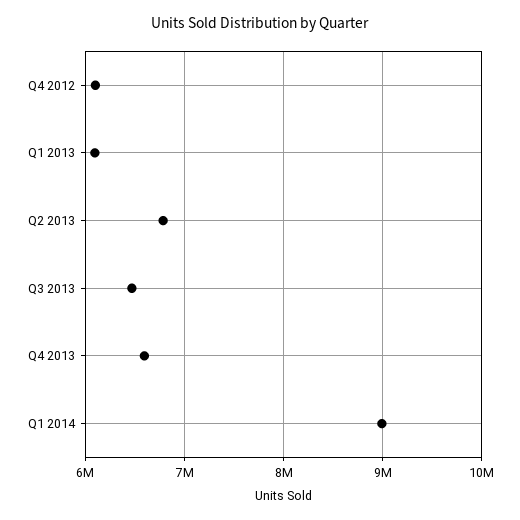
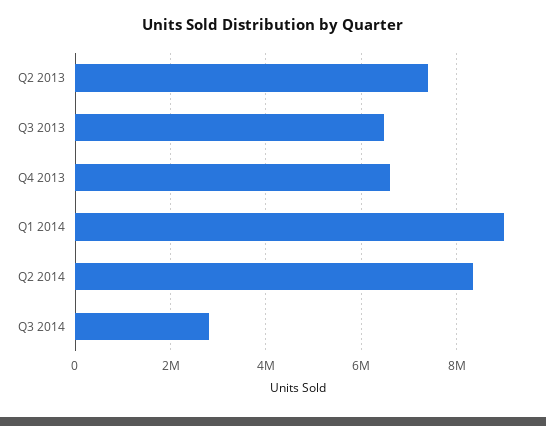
Q4 2012: 6100000 -> none
Q1 2013: 6100000 -> none
Q2 2013: 6800000 -> 7400000
Q2 2014: none -> 8400000
Q3 2014: none -> 2800000

